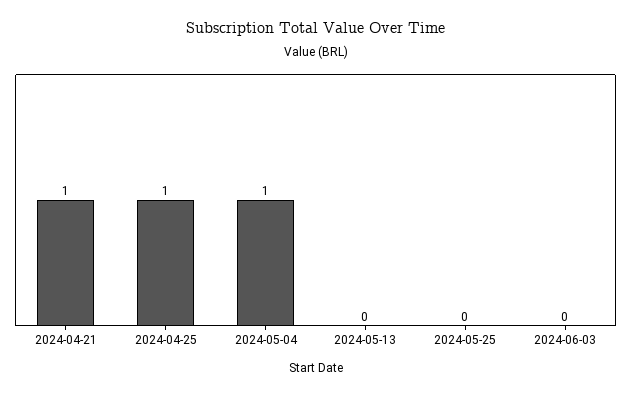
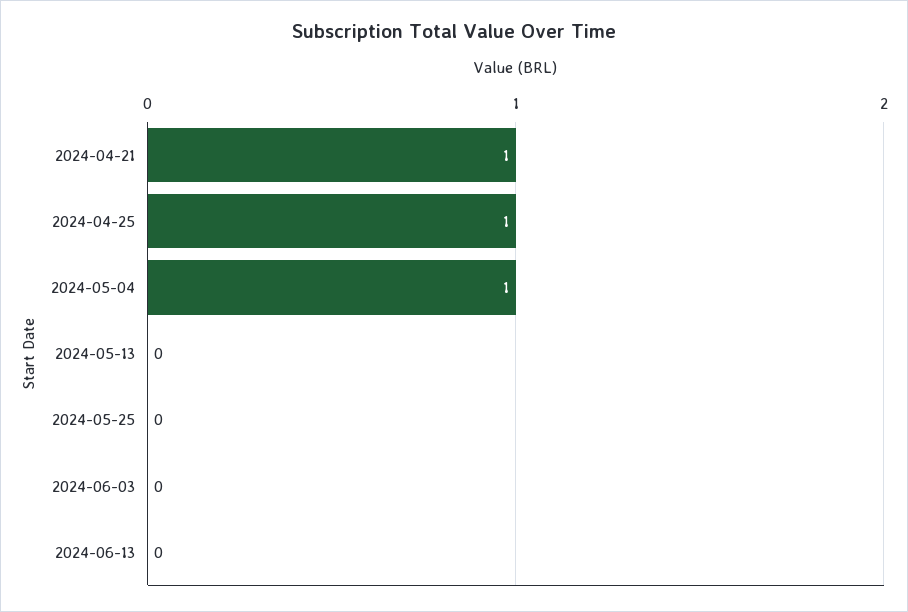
2024-06-13: none -> 0

